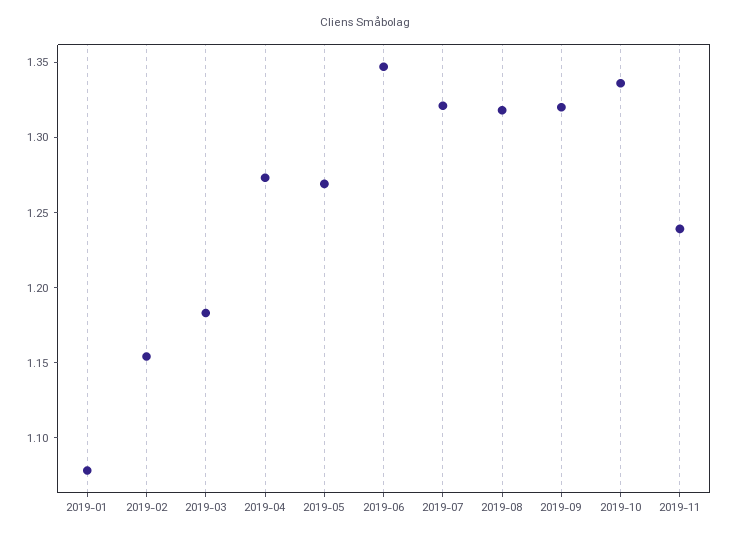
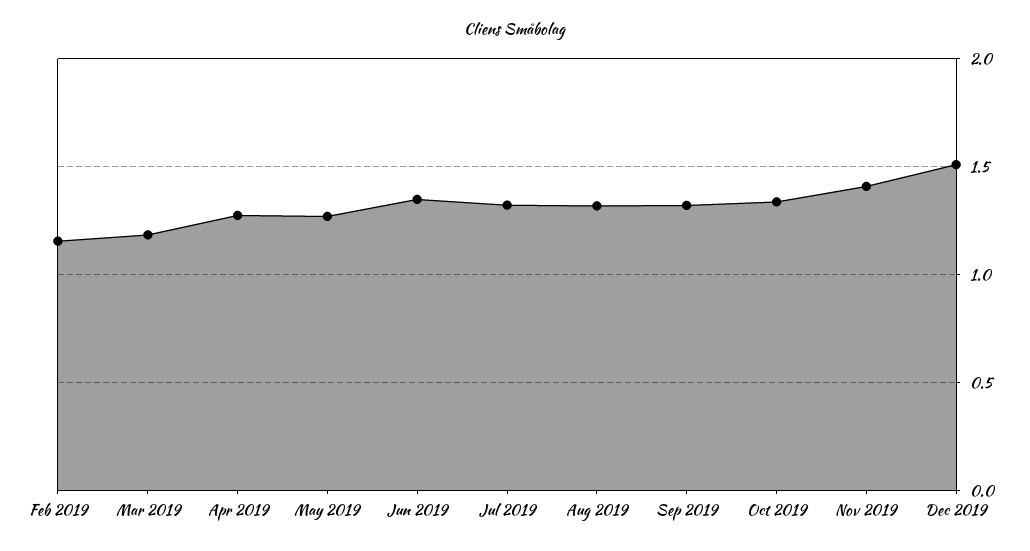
2019-01: 1.08 -> none
2019-11: 1.24 -> 1.4
Dec 2019: none -> 1.5

